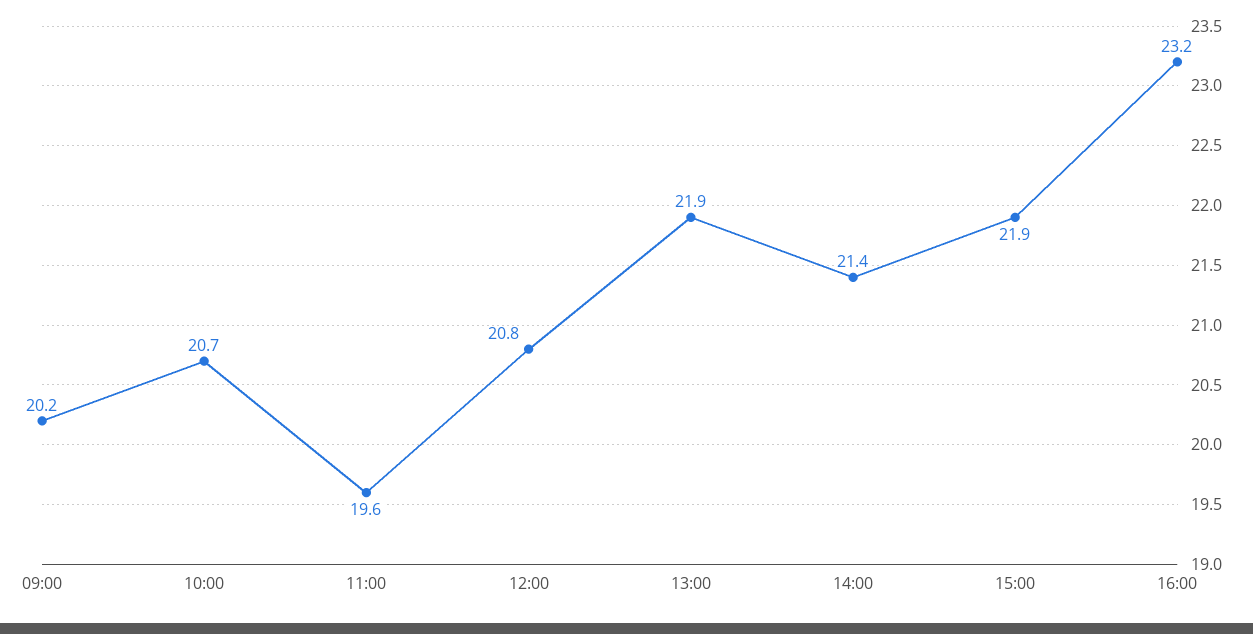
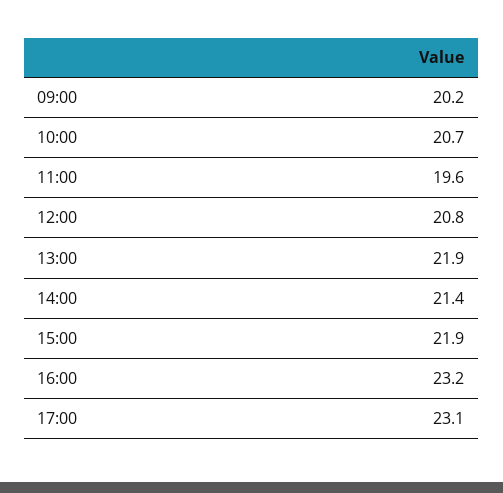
17:00: none -> 23.1

